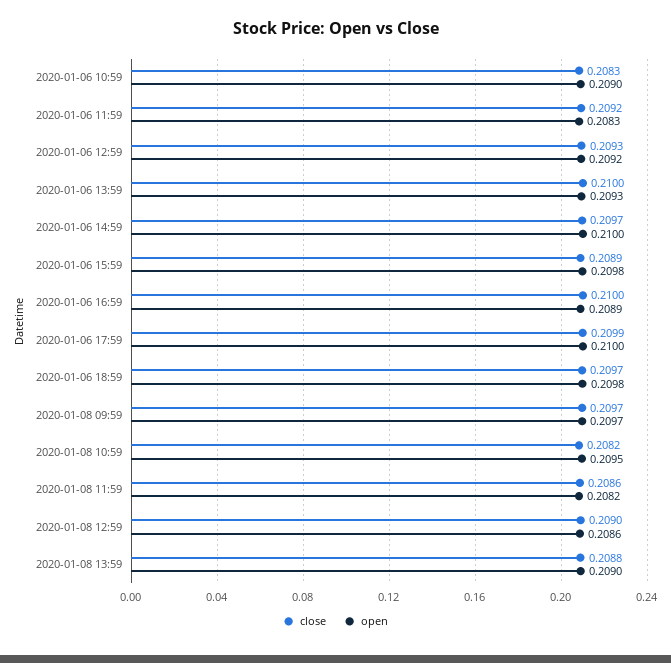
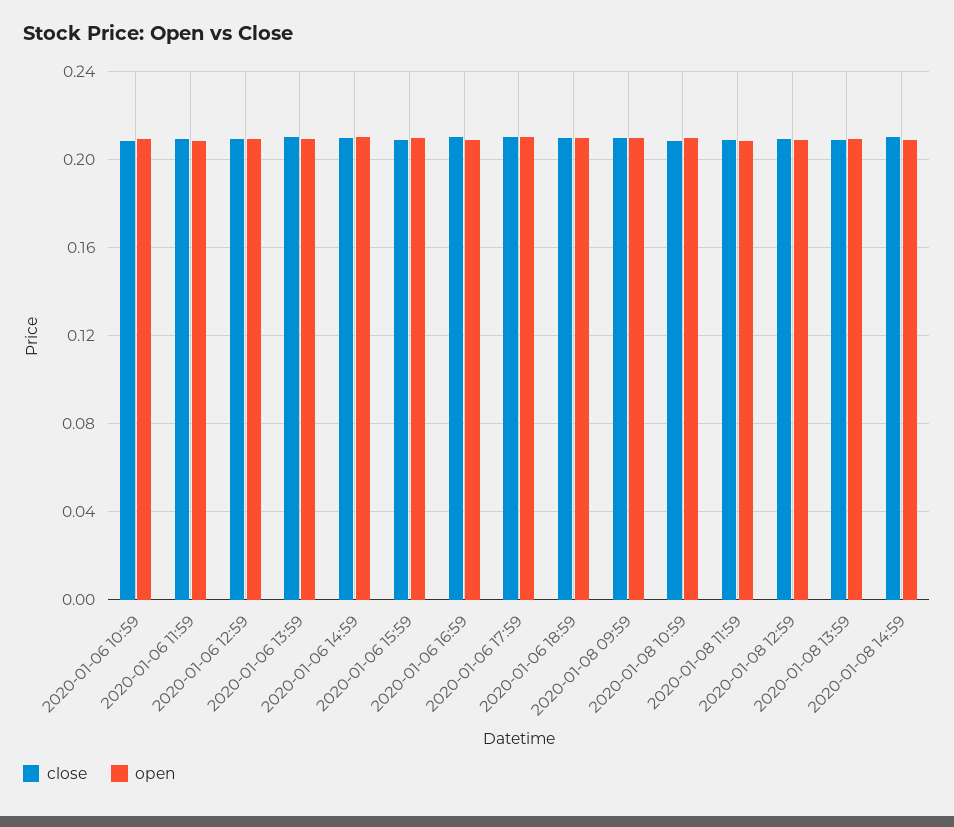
close, 2020-01-08 14:59: none -> 0.21
open, 2020-01-08 14:59: none -> 0.21

